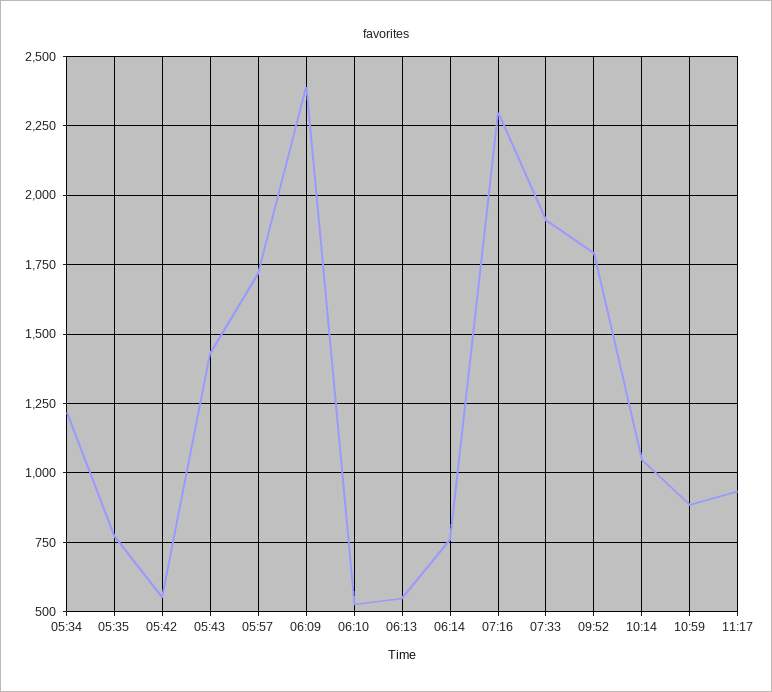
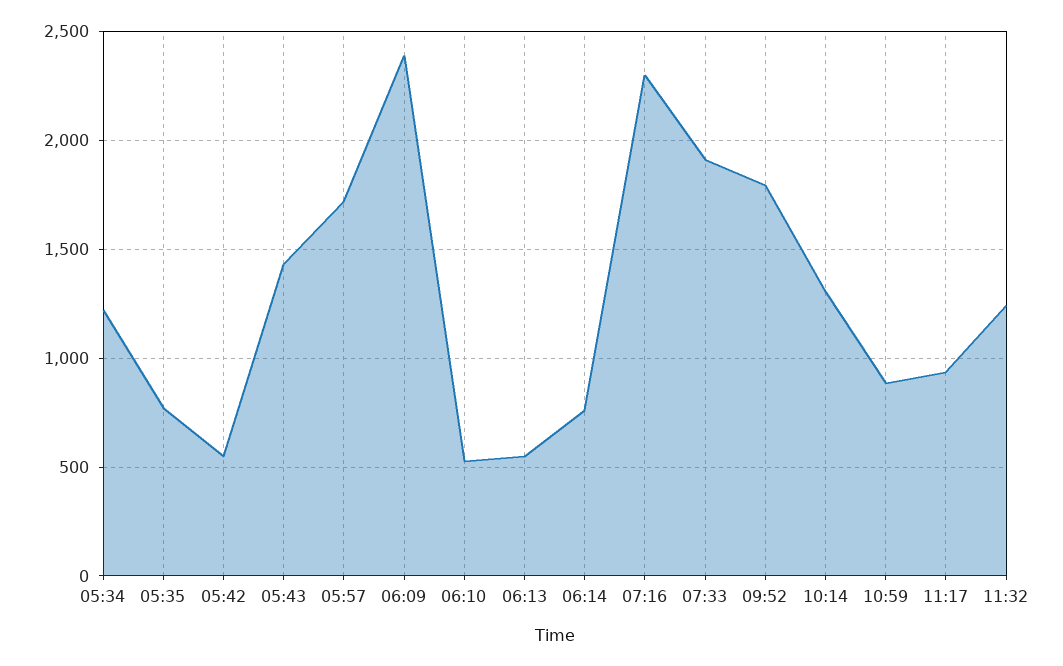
10:14: 1050 -> 1300
11:32: none -> 1250

